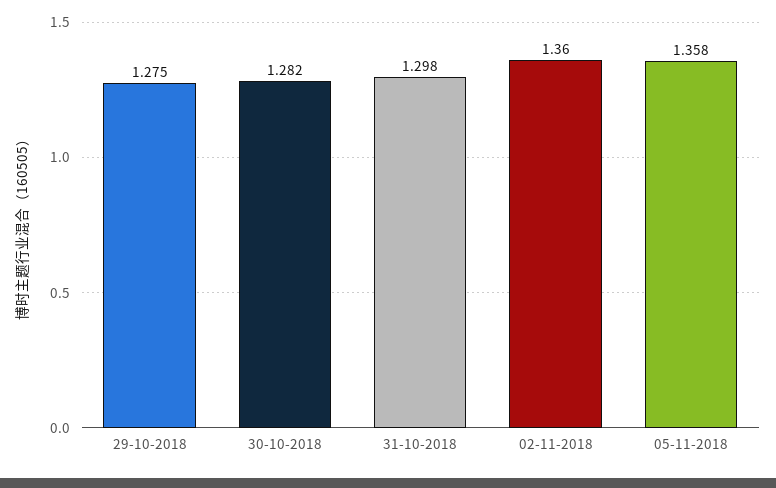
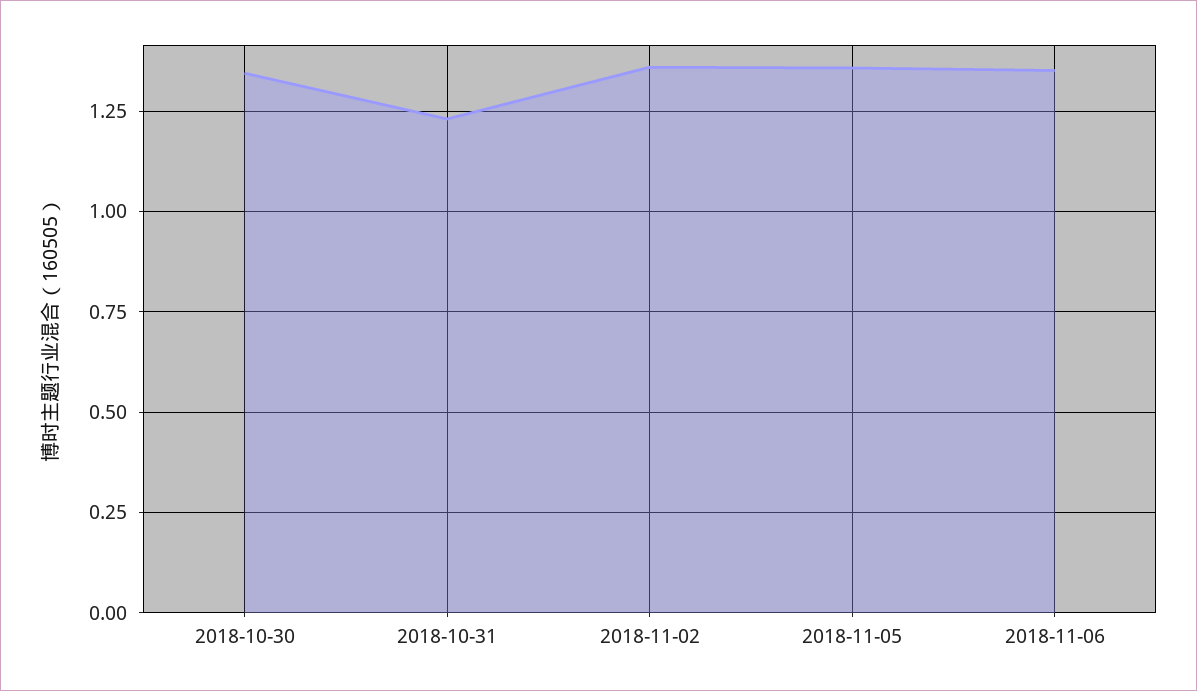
29-10-2018: 1.275 -> none
30-10-2018: 1.282 -> 1.35
31-10-2018: 1.298 -> 1.225
2018-11-06: none -> 1.35

